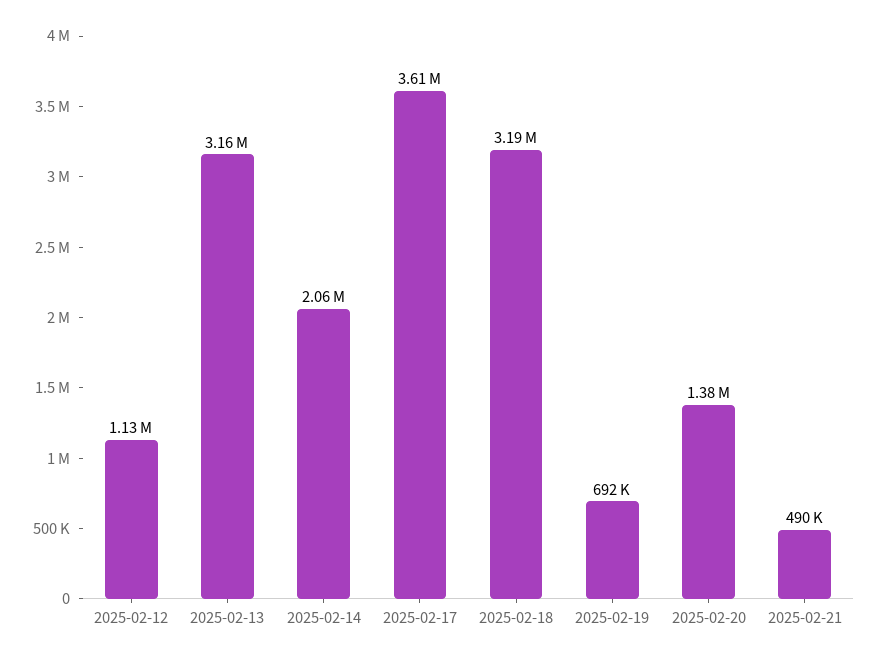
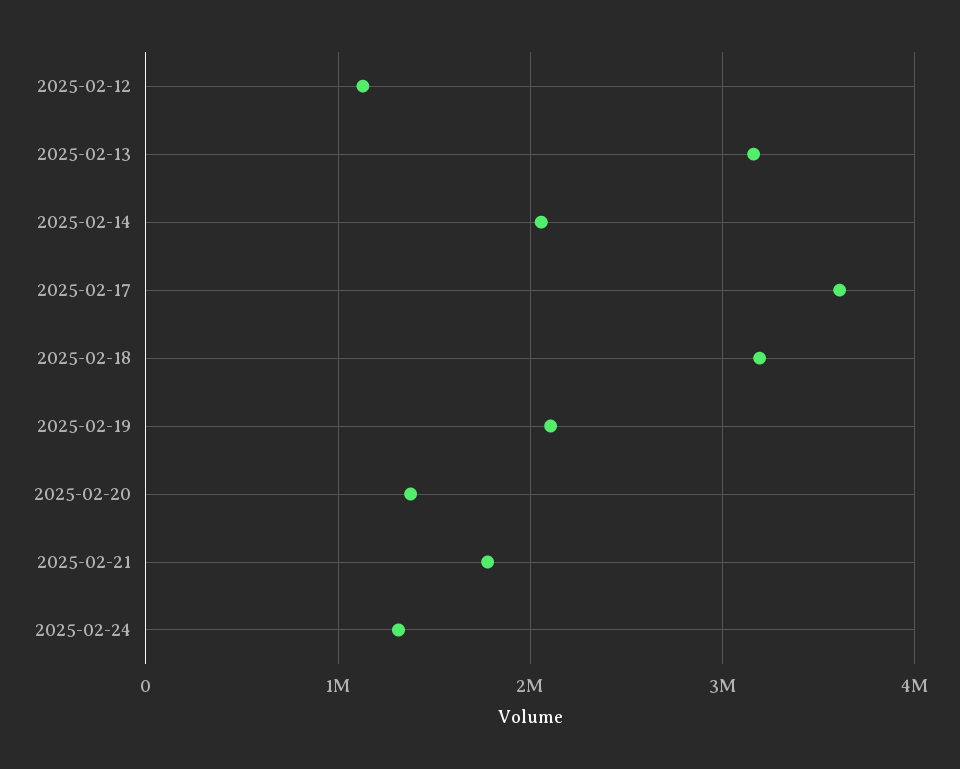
2025-02-19: 692000 -> 2100000
2025-02-21: 490000 -> 1800000
2025-02-24: none -> 1300000

